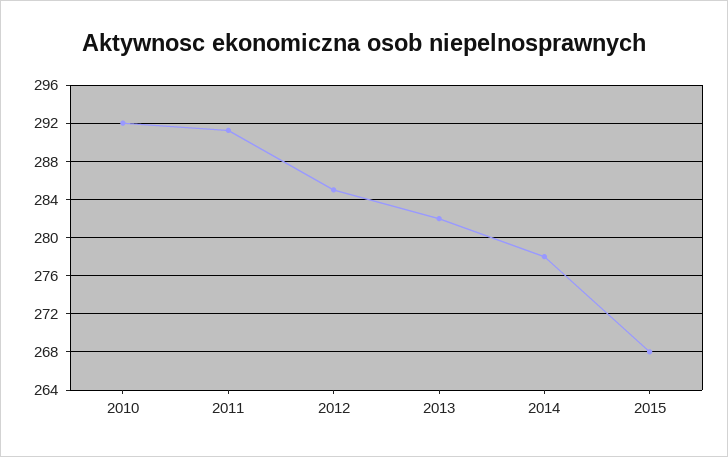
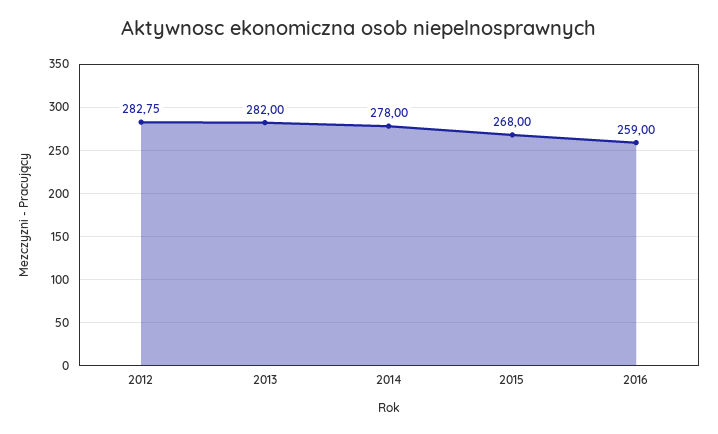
2010: 292 -> none
2011: 291 -> none
2012: 285 -> 282.75
2016: none -> 259

